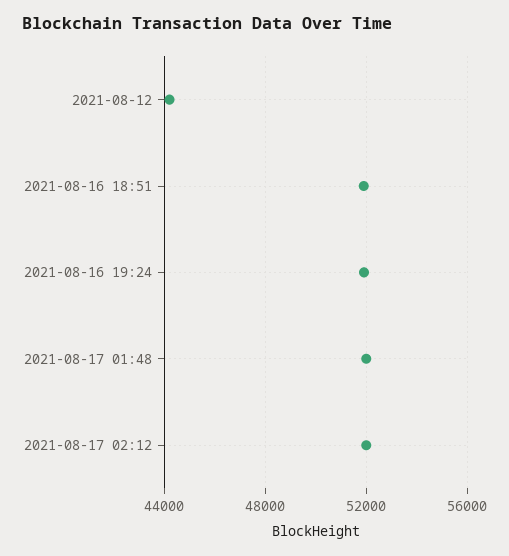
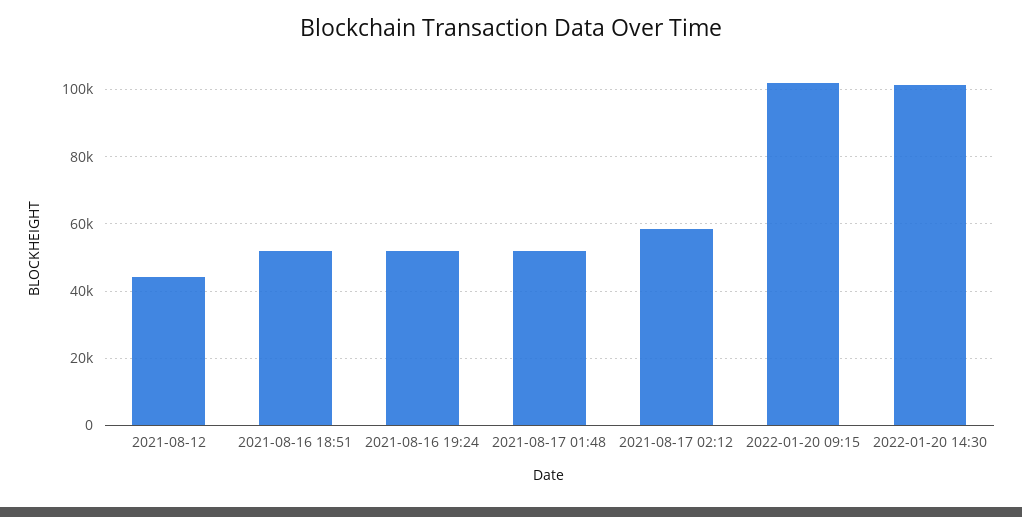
2021-08-17 02:12: 52000 -> 58000
2022-01-20 09:15: none -> 102000
2022-01-20 14:30: none -> 102000

